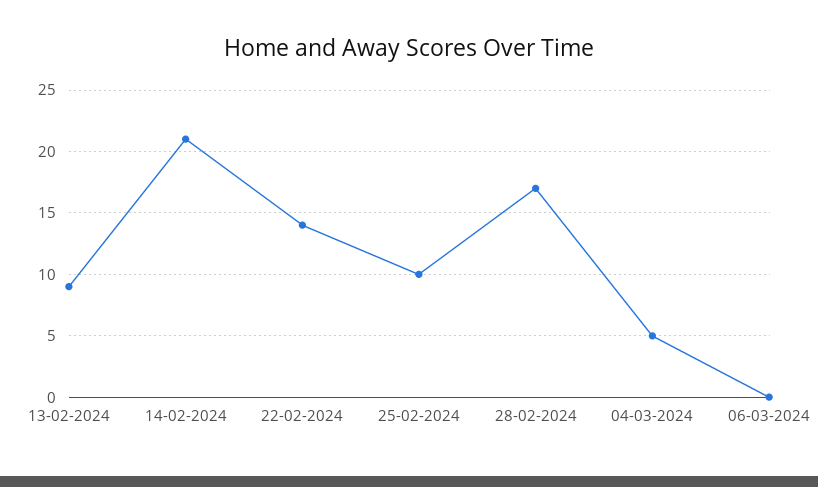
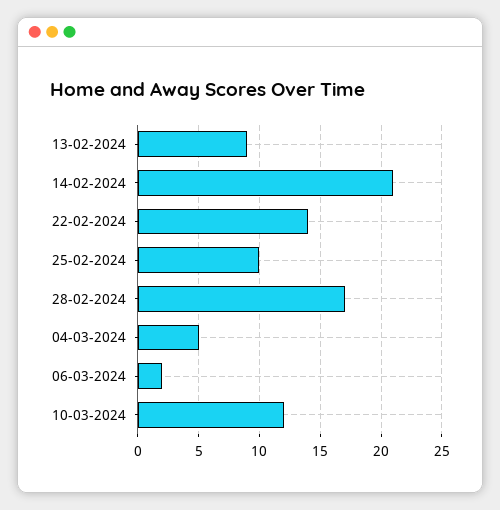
06-03-2024: 0 -> 2
10-03-2024: none -> 12

